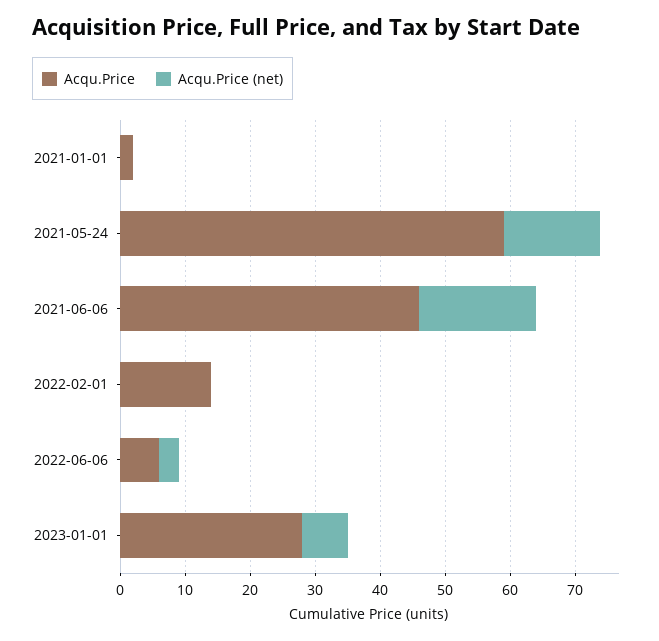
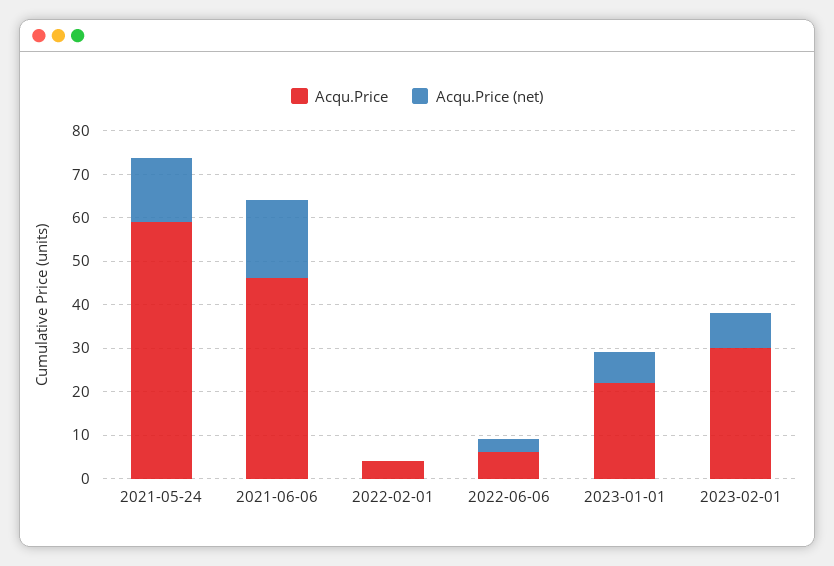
Acqu.Price, 2021-01-01: 2 -> none
Acqu.Price (net), 2021-01-01: 0 -> none
Acqu.Price, 2022-02-01: 14 -> 4
Acqu.Price, 2023-01-01: 28 -> 22
Acqu.Price, 2023-02-01: none -> 30
Acqu.Price (net), 2023-02-01: none -> 8

